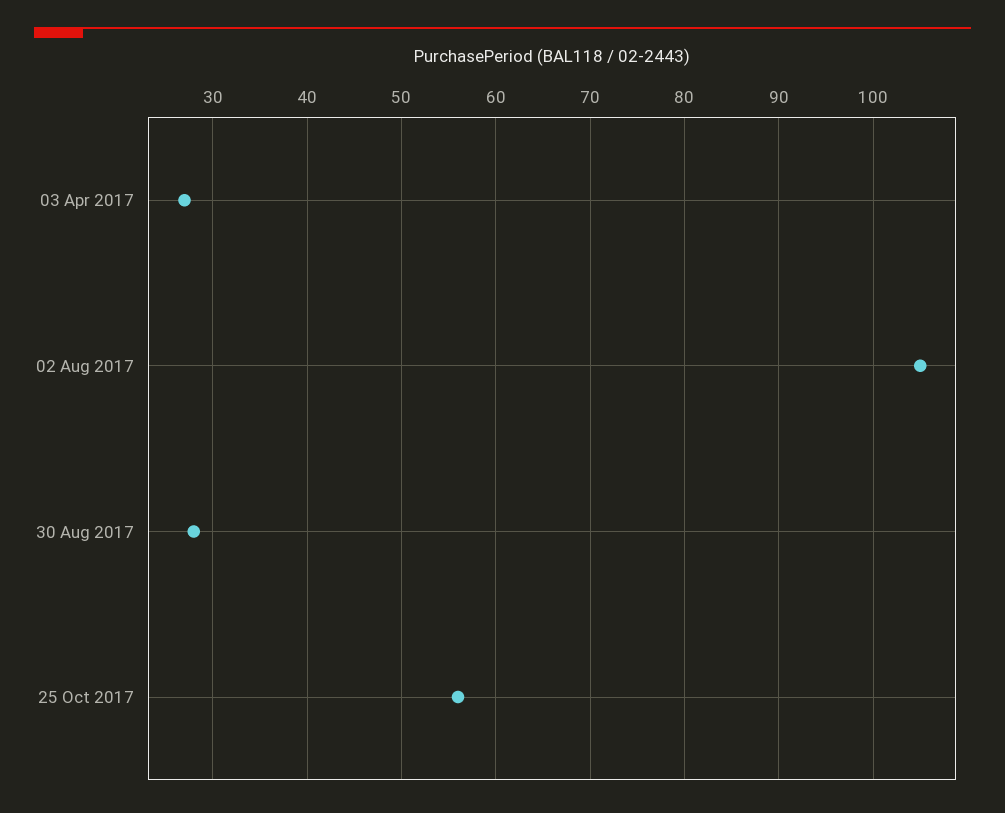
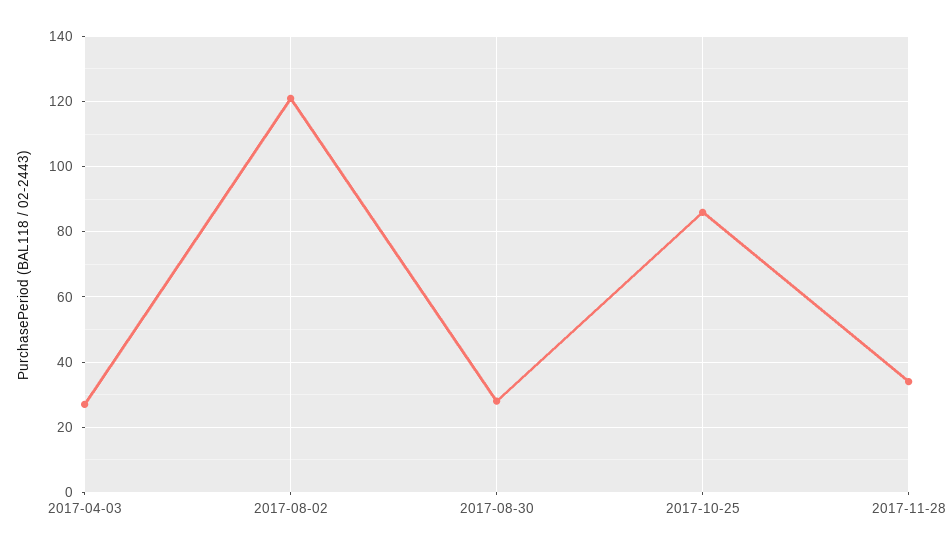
02 Aug 2017: 105 -> 120
25 Oct 2017: 56 -> 85
2017-11-28: none -> 35

